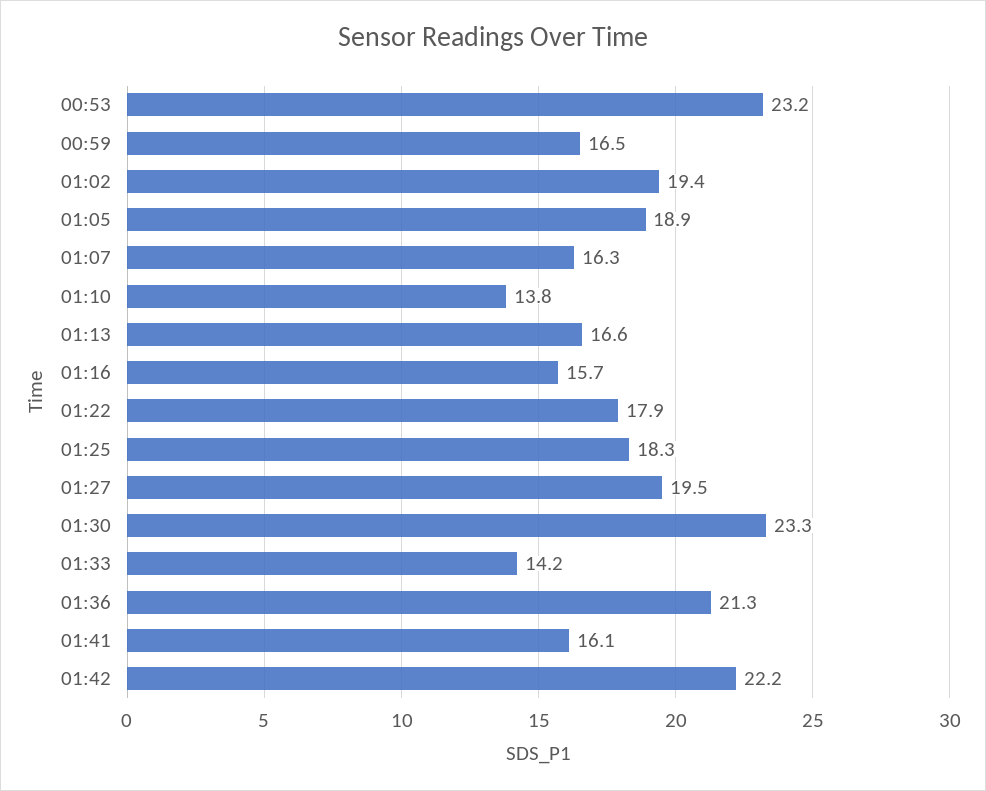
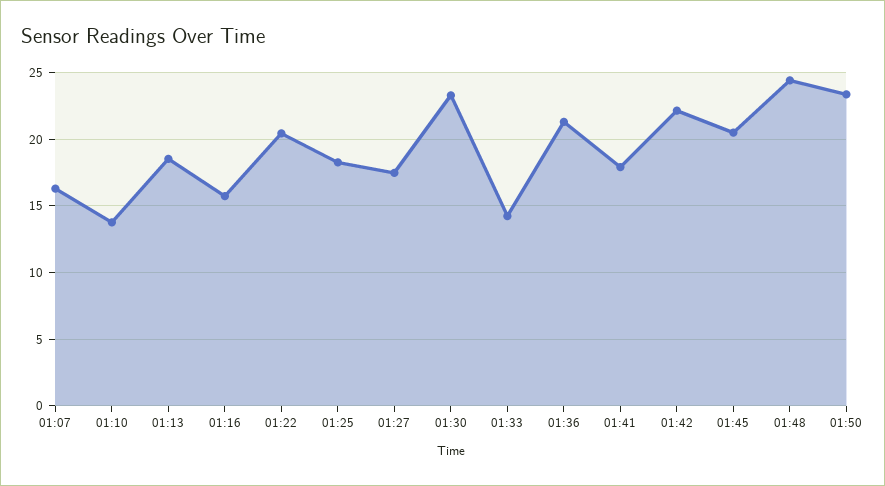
00:53: 23.2 -> none
00:59: 16.5 -> none
01:02: 19.4 -> none
01:05: 18.9 -> none
01:13: 16.6 -> 18.5
01:22: 17.9 -> 20.5
01:27: 19.5 -> 17.5
01:41: 16.1 -> 18
01:45: none -> 20.5
01:48: none -> 24.5
01:50: none -> 23.5

